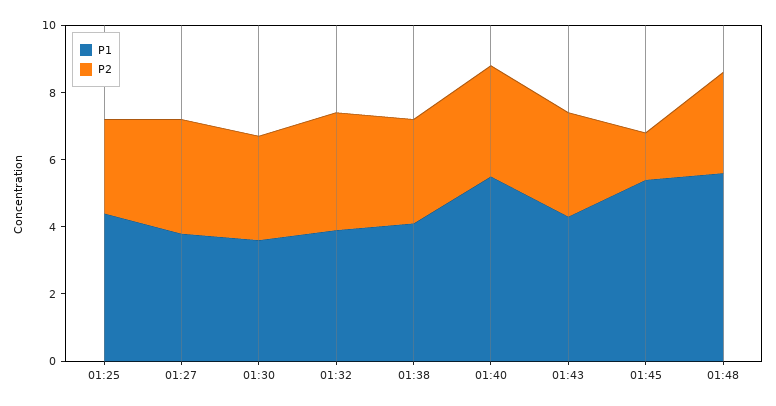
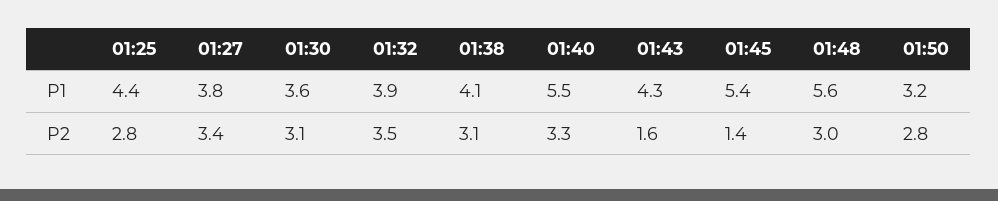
P2, 01:43: 3 -> 1.6
P1, 01:50: none -> 3.2
P2, 01:50: none -> 2.8

